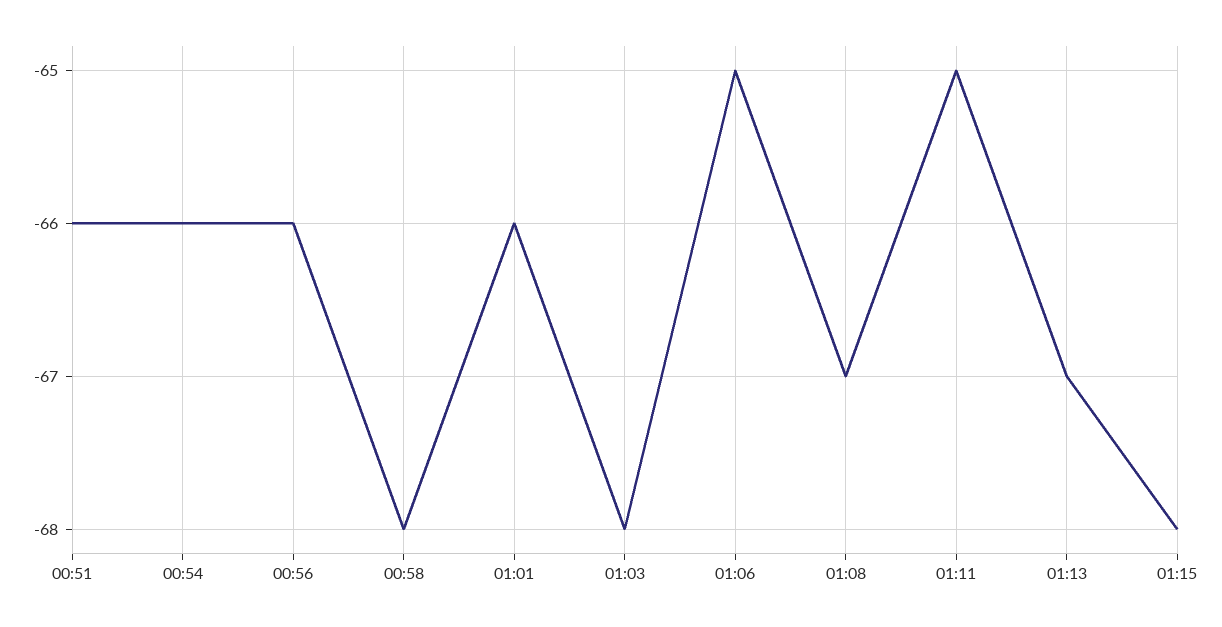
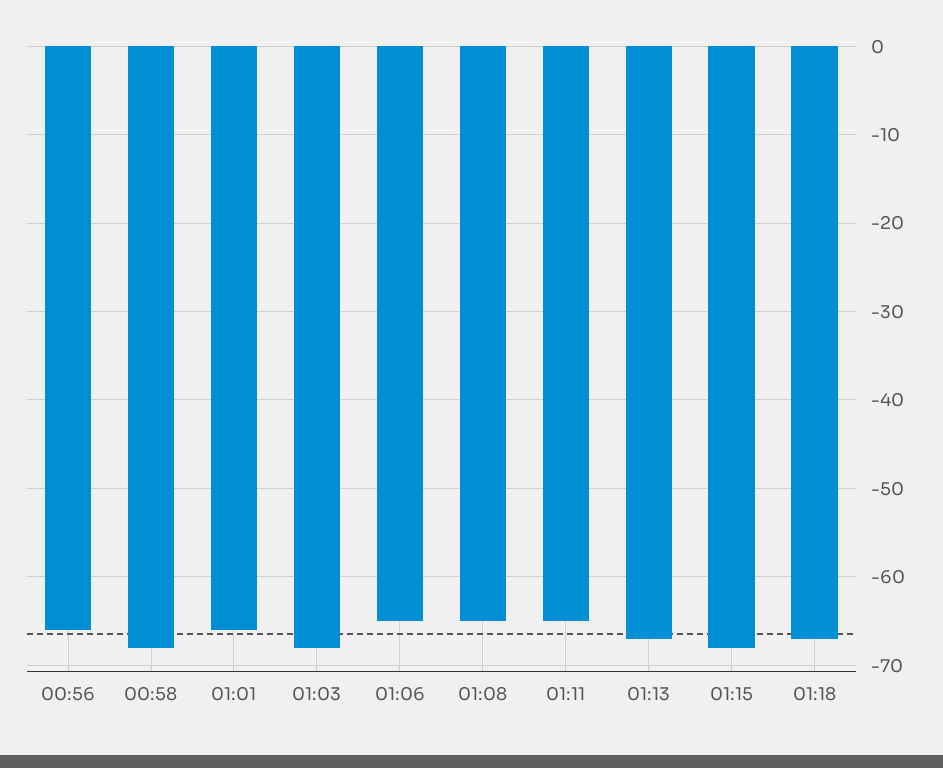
00:51: -66 -> none
00:54: -66 -> none
01:08: -67 -> -65
01:18: none -> -67

